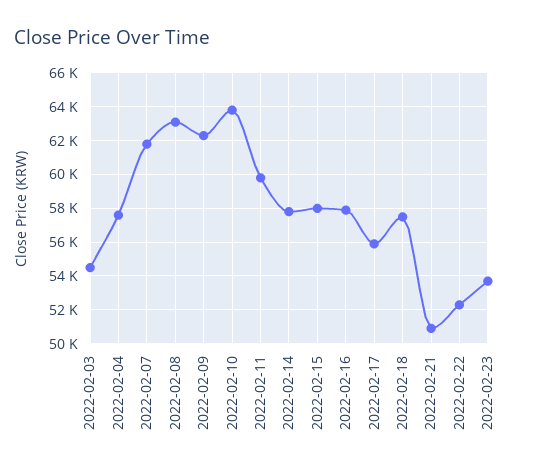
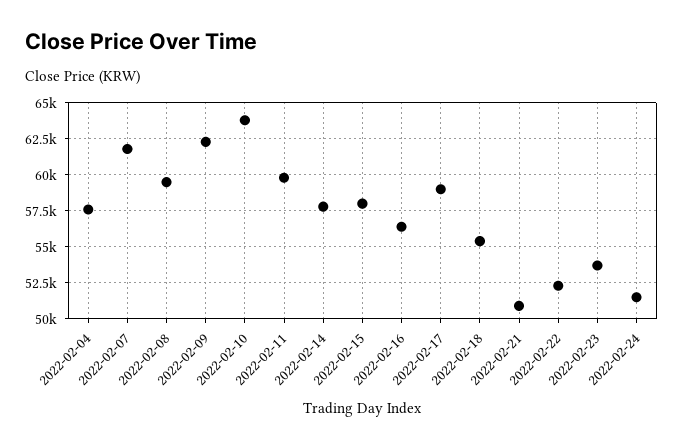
2022-02-03: 54500 -> none
2022-02-08: 63000 -> 59500
2022-02-16: 58000 -> 56500
2022-02-17: 56000 -> 59000
2022-02-18: 57500 -> 55500
2022-02-24: none -> 51500

